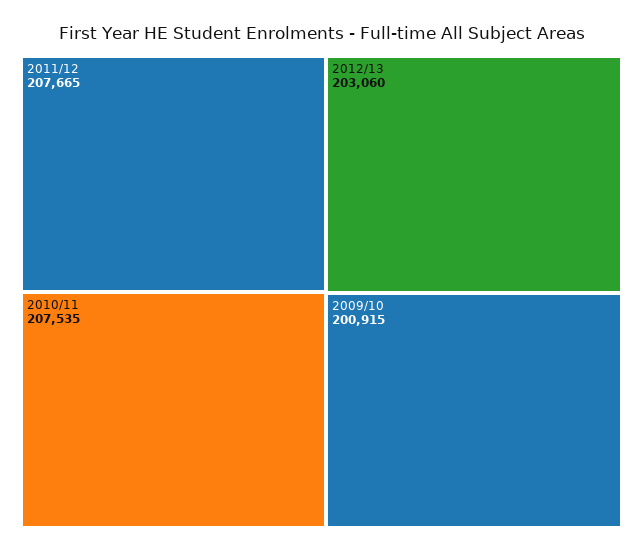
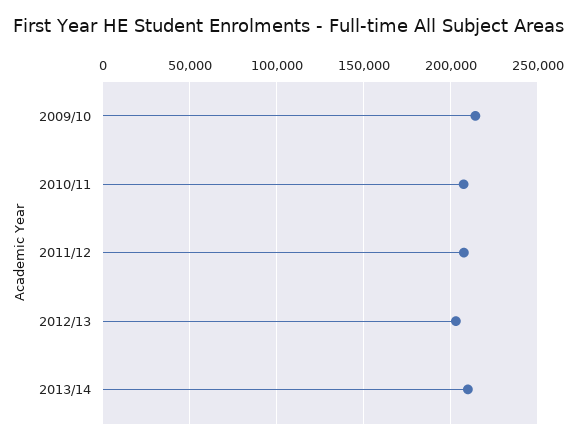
2009/10: 200915 -> 215000
2013/14: none -> 210000

